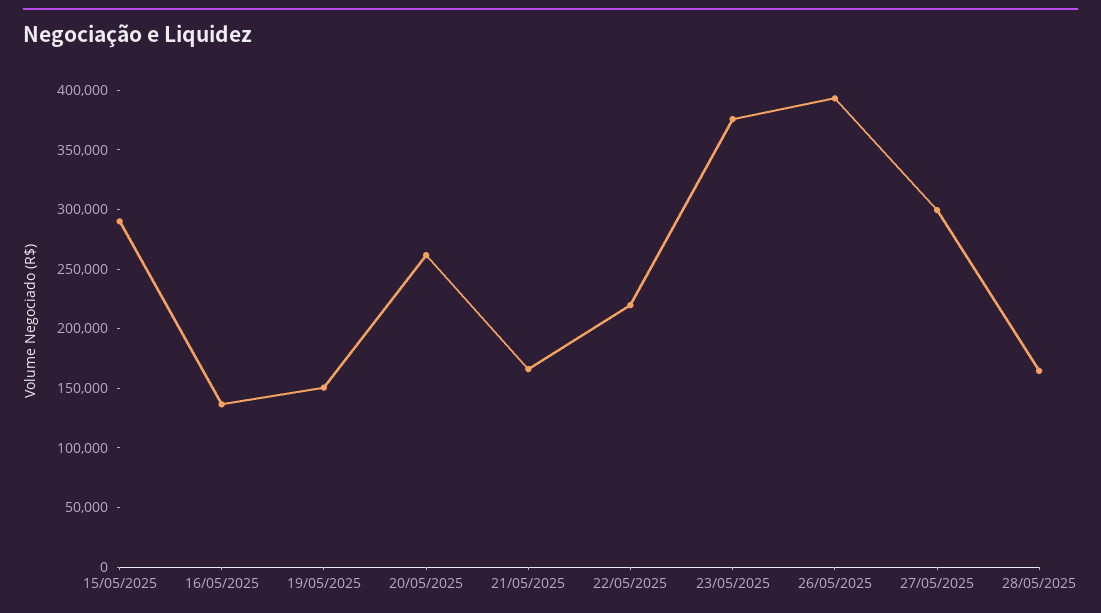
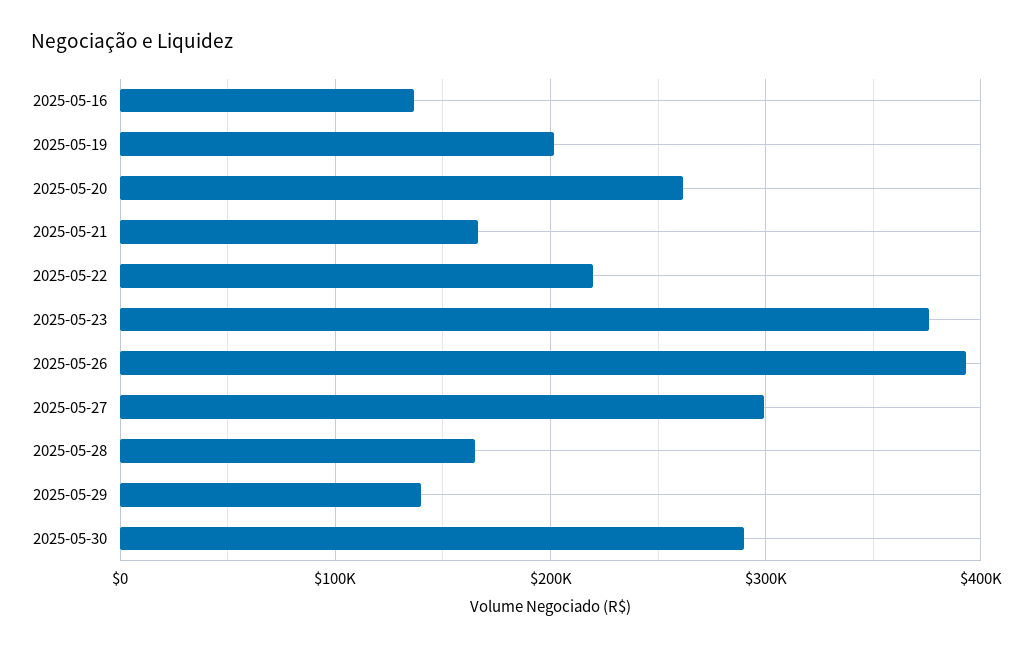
15/05/2025: 290000 -> none
19/05/2025: 150000 -> 200000
2025-05-29: none -> 140000
2025-05-30: none -> 290000

